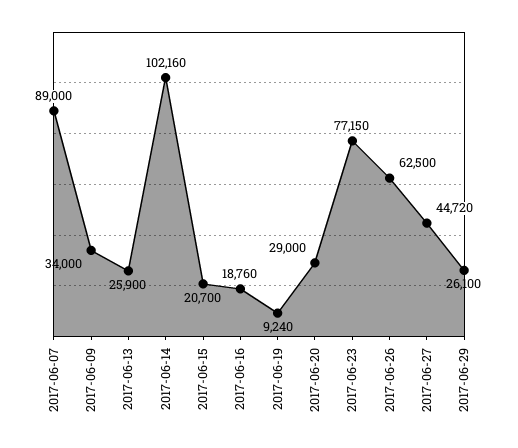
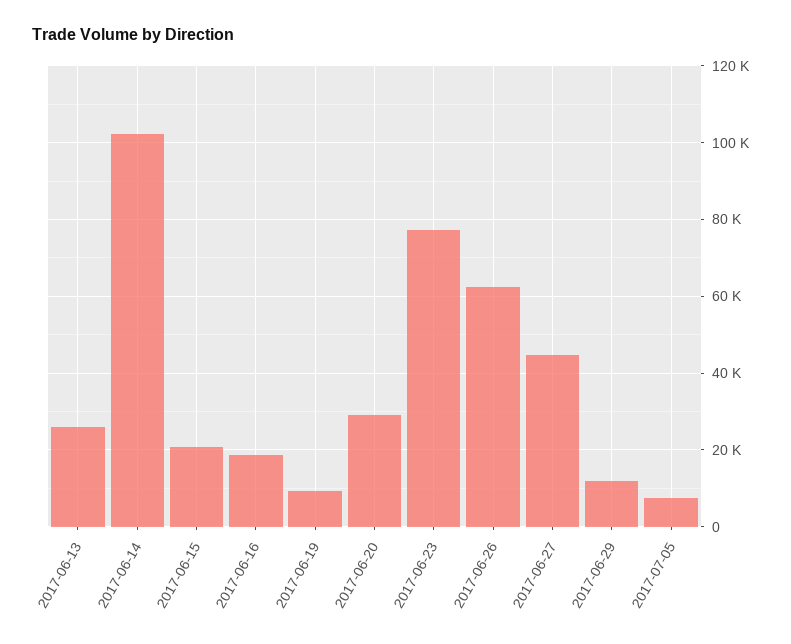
2017-06-07: 89000 -> none
2017-06-09: 34000 -> none
2017-06-29: 26100 -> 12000
2017-07-05: none -> 8000

